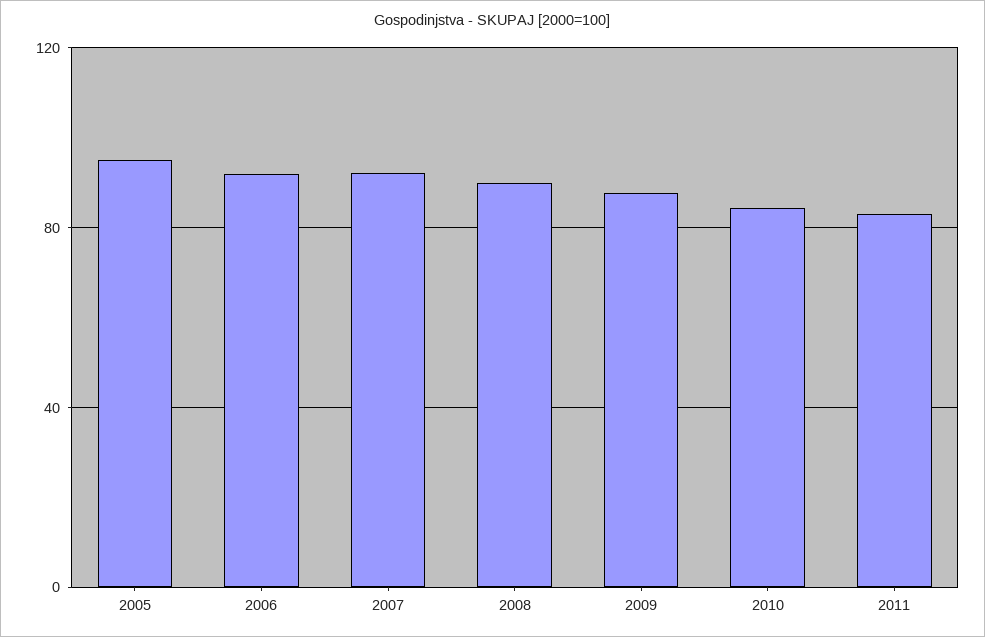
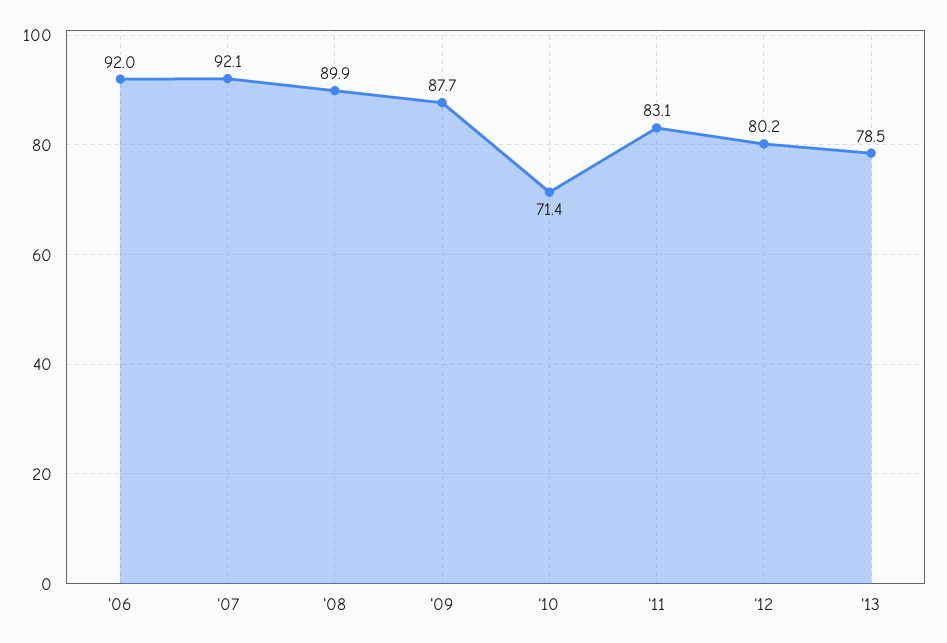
2005: 95 -> none
2010: 85 -> 71.4
'12: none -> 80.2
'13: none -> 78.5

